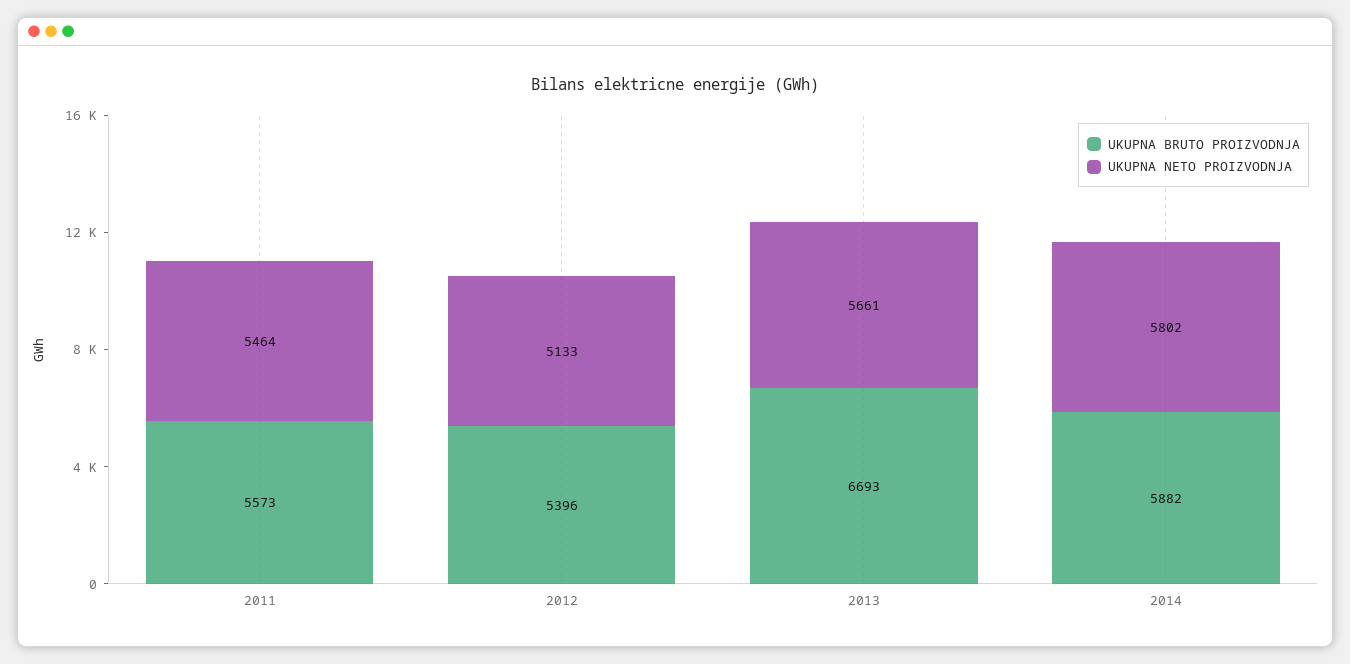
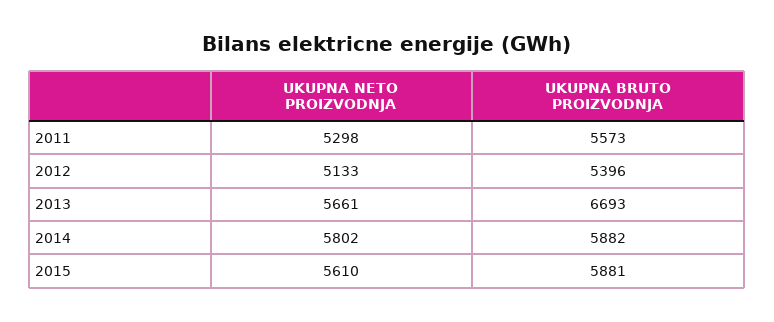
UKUPNA NETO PROIZVODNJA, 2011: 5464 -> 5298
UKUPNA NETO PROIZVODNJA, 2015: none -> 5610
UKUPNA BRUTO PROIZVODNJA, 2015: none -> 5881

